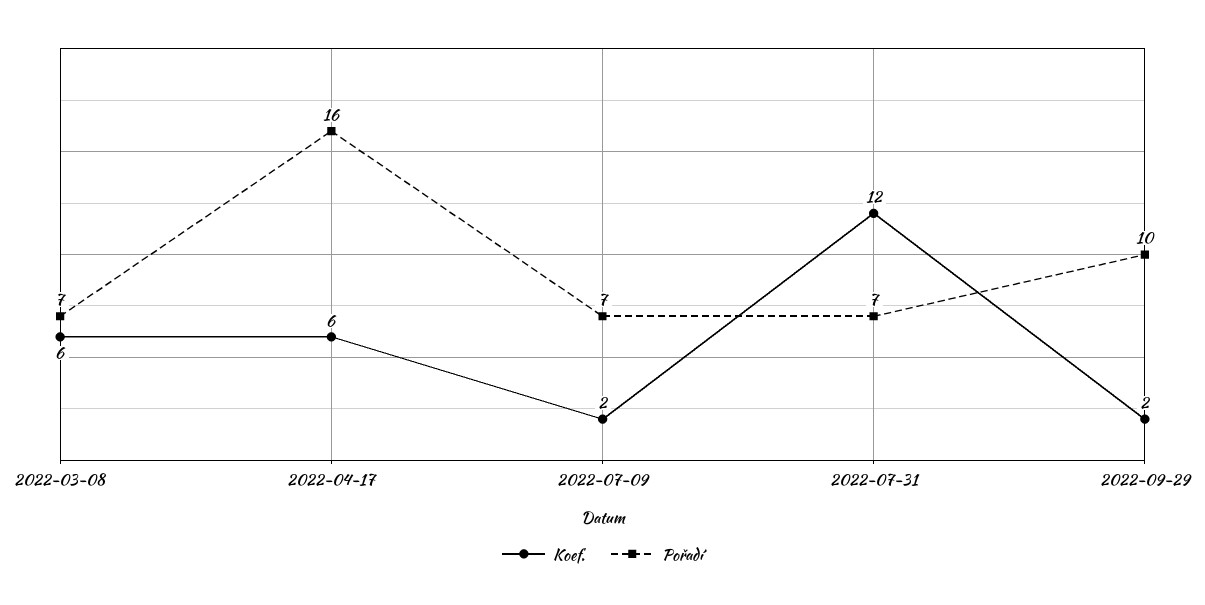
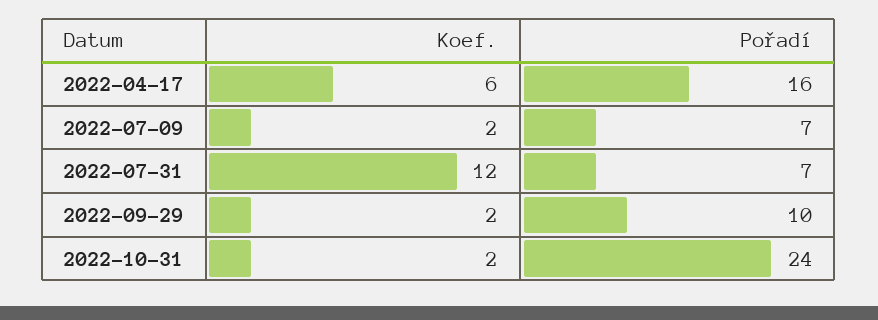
Koef., 2022-03-08: 6 -> none
Pořadí, 2022-03-08: 7 -> none
Koef., 2022-10-31: none -> 2
Pořadí, 2022-10-31: none -> 24

